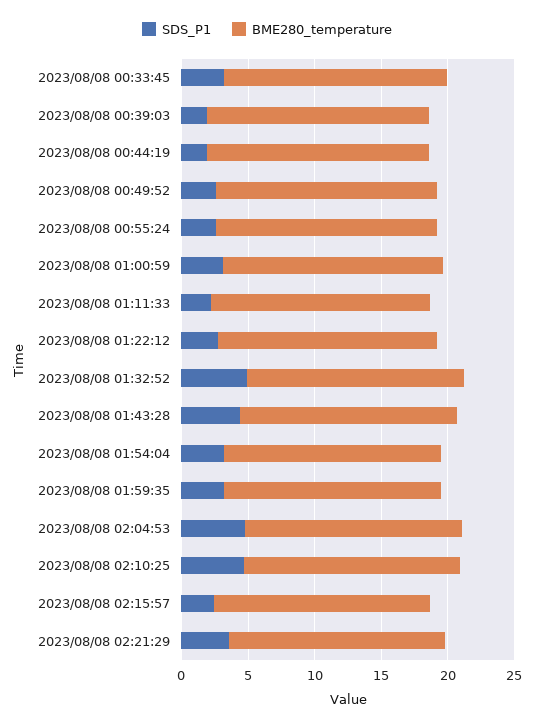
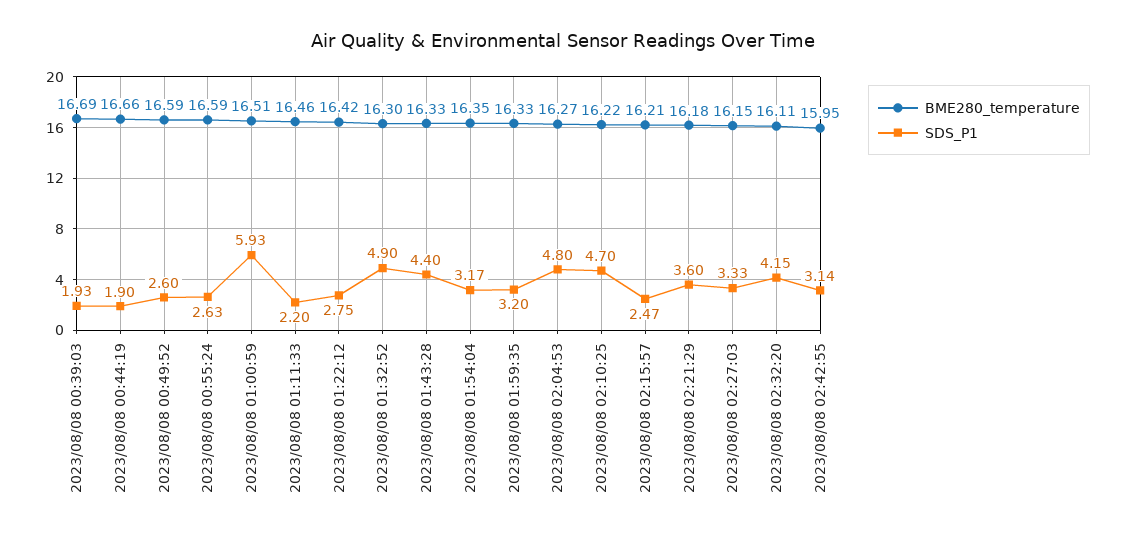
SDS_P1, 2023/08/08 00:33:45: 3 -> none
BME280_temperature, 2023/08/08 00:33:45: 17 -> none
SDS_P1, 2023/08/08 01:00:59: 3 -> 5.93
BME280_temperature, 2023/08/08 02:27:03: none -> 16.15
SDS_P1, 2023/08/08 02:27:03: none -> 3.33
BME280_temperature, 2023/08/08 02:32:20: none -> 16.11
SDS_P1, 2023/08/08 02:32:20: none -> 4.15
BME280_temperature, 2023/08/08 02:42:55: none -> 15.95
SDS_P1, 2023/08/08 02:42:55: none -> 3.14

